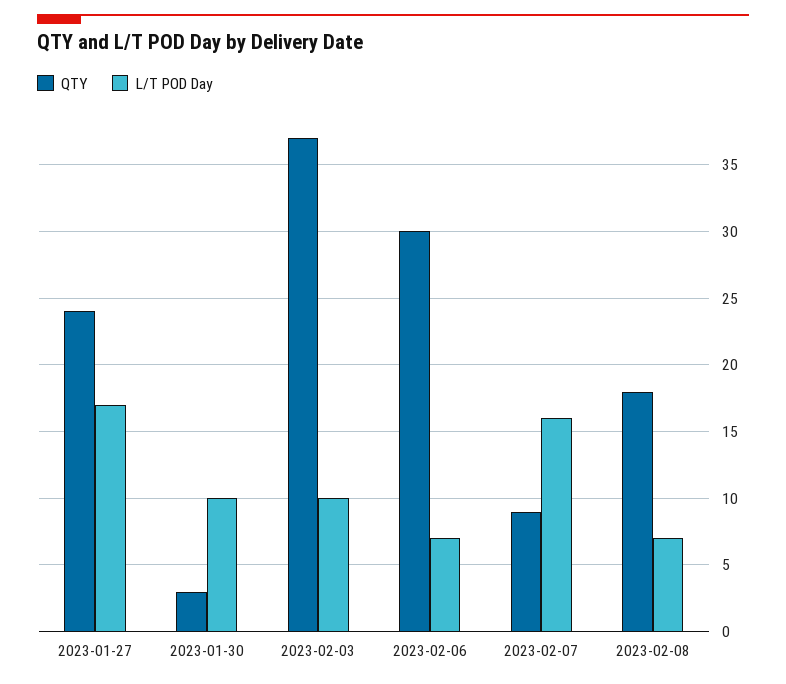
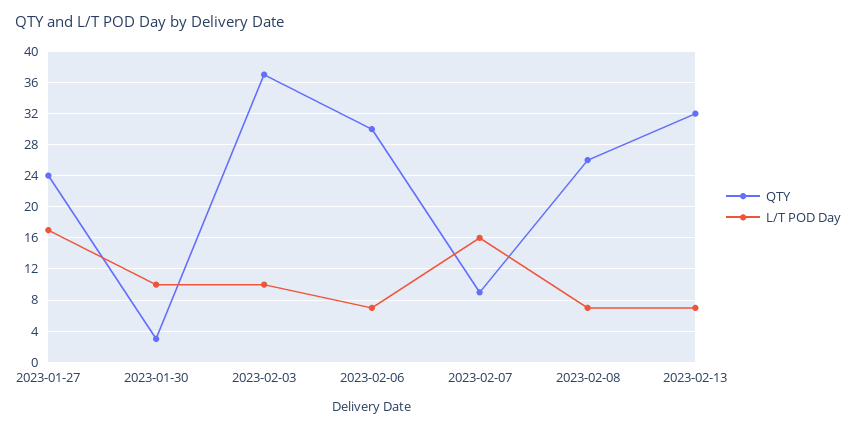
QTY, 2023-02-08: 18 -> 26
QTY, 2023-02-13: none -> 32
L/T POD Day, 2023-02-13: none -> 7

